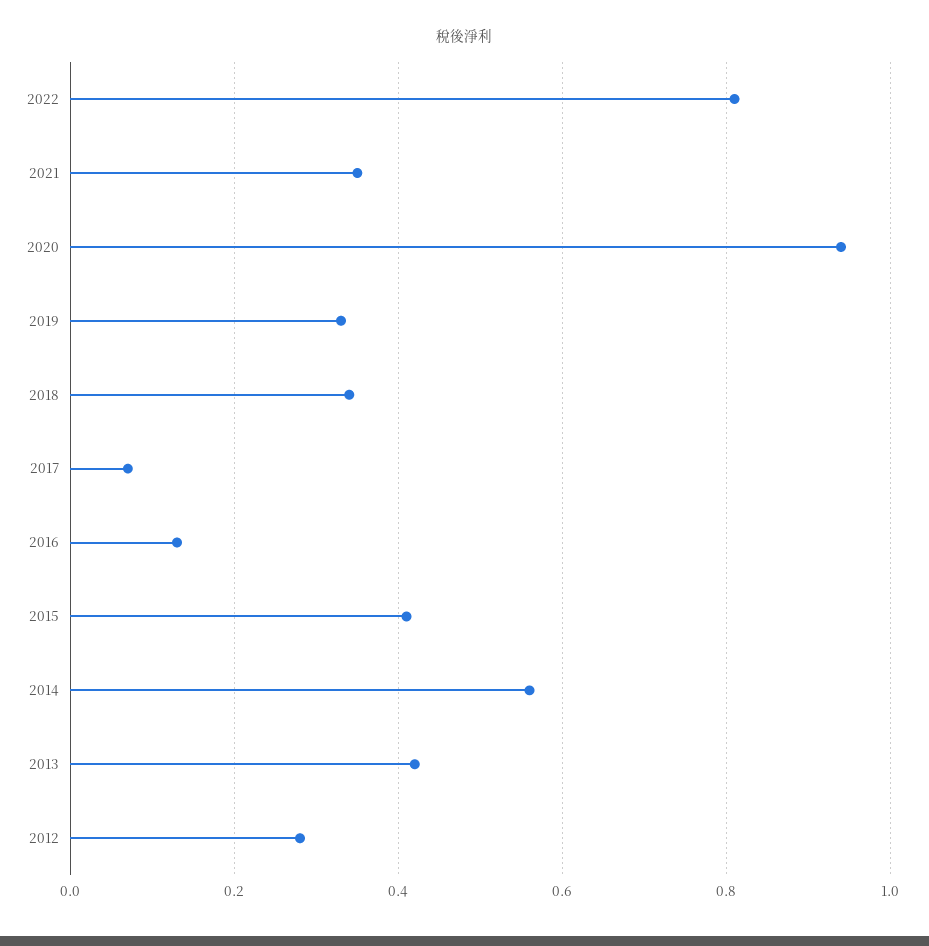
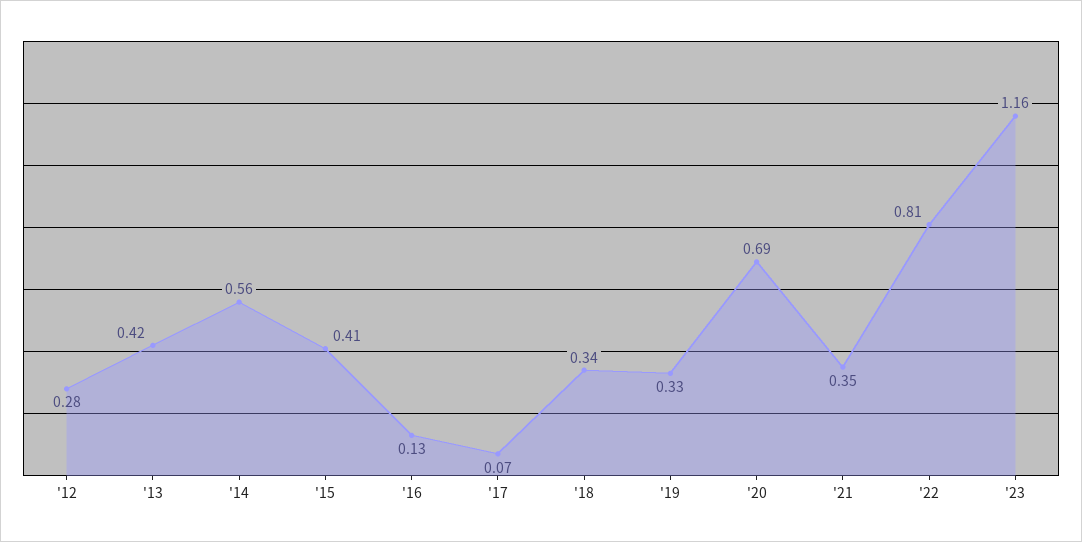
2020: 0.95 -> 0.69
'23: none -> 1.16

